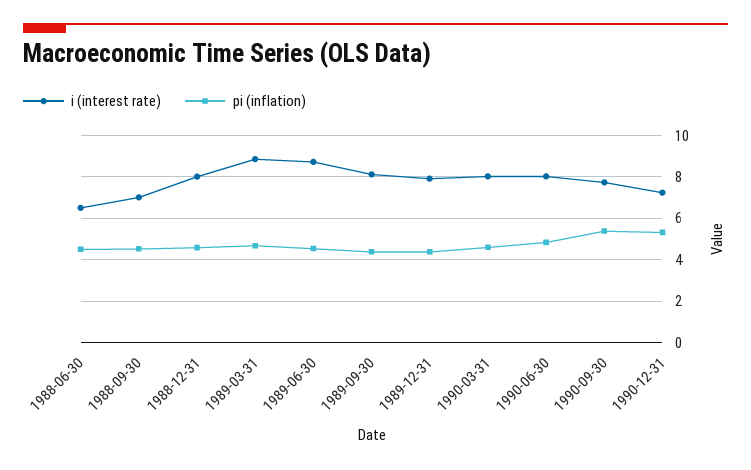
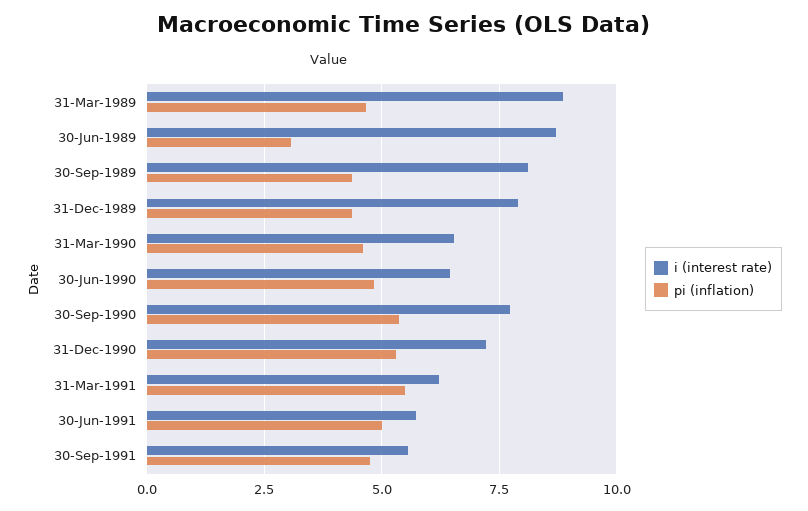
i (interest rate), 1988-06-30: 6.5 -> none
pi (inflation), 1988-06-30: 4.5 -> none
i (interest rate), 1988-09-30: 7 -> none
pi (inflation), 1988-09-30: 4.5 -> none
i (interest rate), 1988-12-31: 8 -> none
pi (inflation), 1988-12-31: 4.5 -> none
pi (inflation), 1989-06-30: 4.5 -> 3
i (interest rate), 1990-03-31: 8 -> 6.5
i (interest rate), 1990-06-30: 8 -> 6.5
i (interest rate), 31-Mar-1991: none -> 6.25
pi (inflation), 31-Mar-1991: none -> 5.5
i (interest rate), 30-Jun-1991: none -> 5.75
pi (inflation), 30-Jun-1991: none -> 5
i (interest rate), 30-Sep-1991: none -> 5.5
pi (inflation), 30-Sep-1991: none -> 4.75

